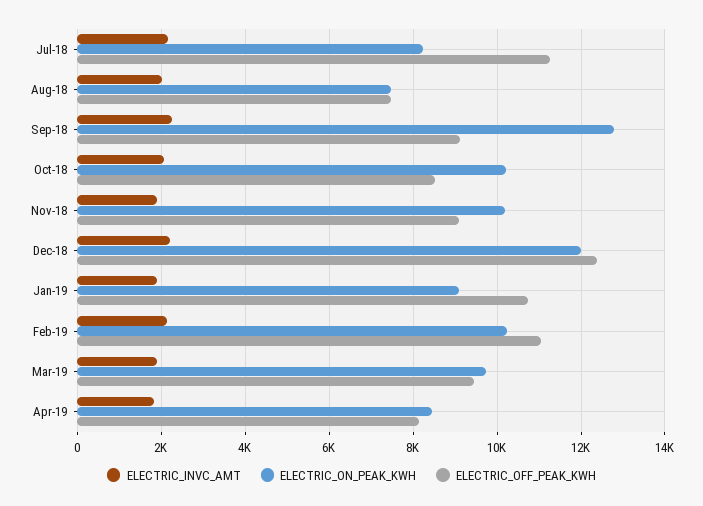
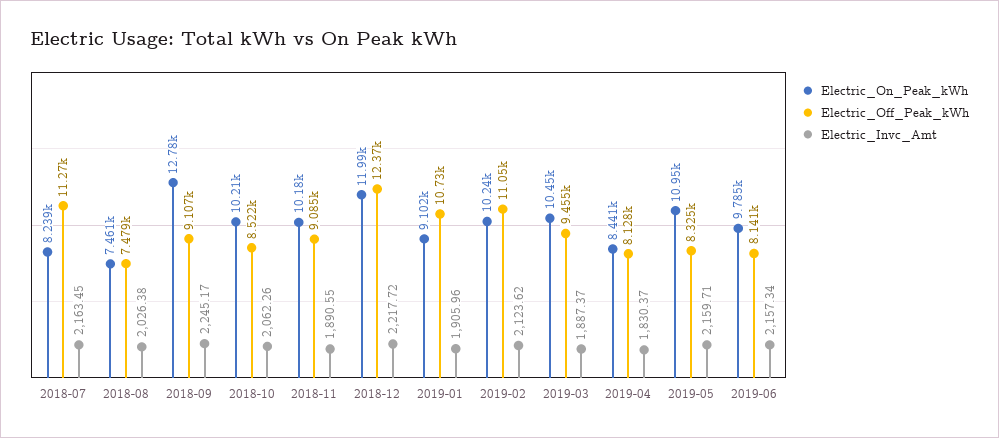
ELECTRIC_ON_PEAK_KWH, Mar-19: 9800 -> 10450
ELECTRIC_ON_PEAK_KWH, 2019-05: none -> 10950
ELECTRIC_OFF_PEAK_KWH, 2019-05: none -> 8325
ELECTRIC_INVC_AMT, 2019-05: none -> 2159.71
ELECTRIC_ON_PEAK_KWH, 2019-06: none -> 9785
ELECTRIC_OFF_PEAK_KWH, 2019-06: none -> 8141
ELECTRIC_INVC_AMT, 2019-06: none -> 2157.34

